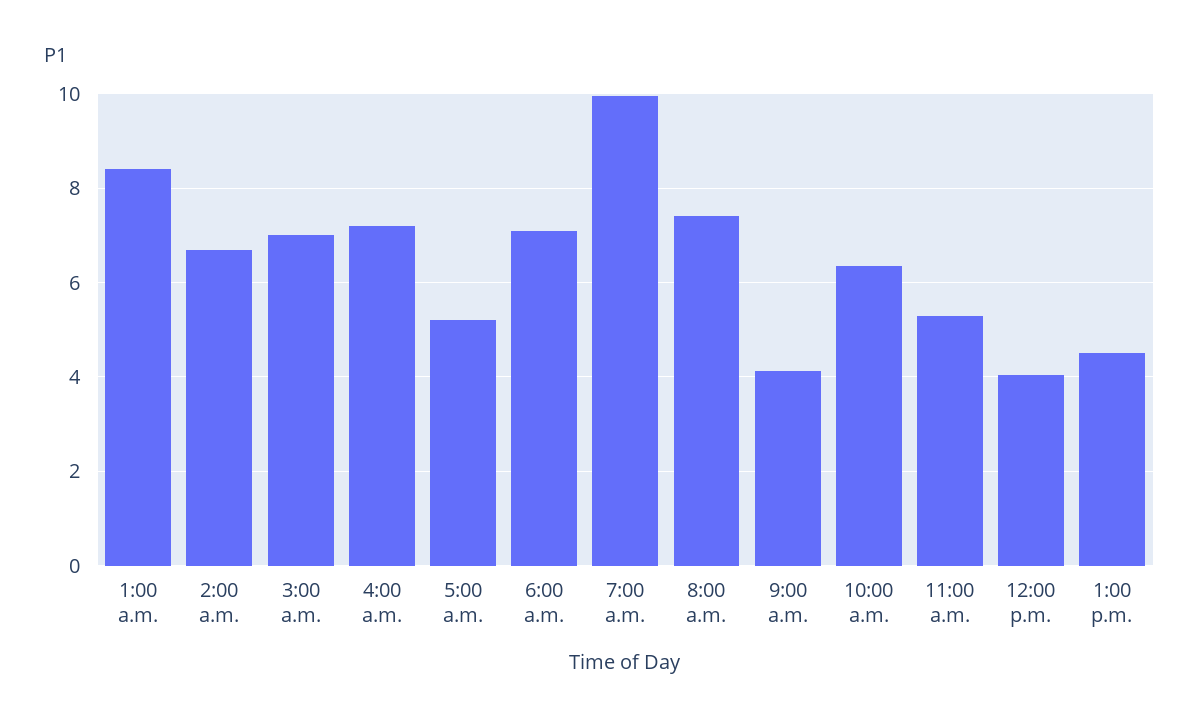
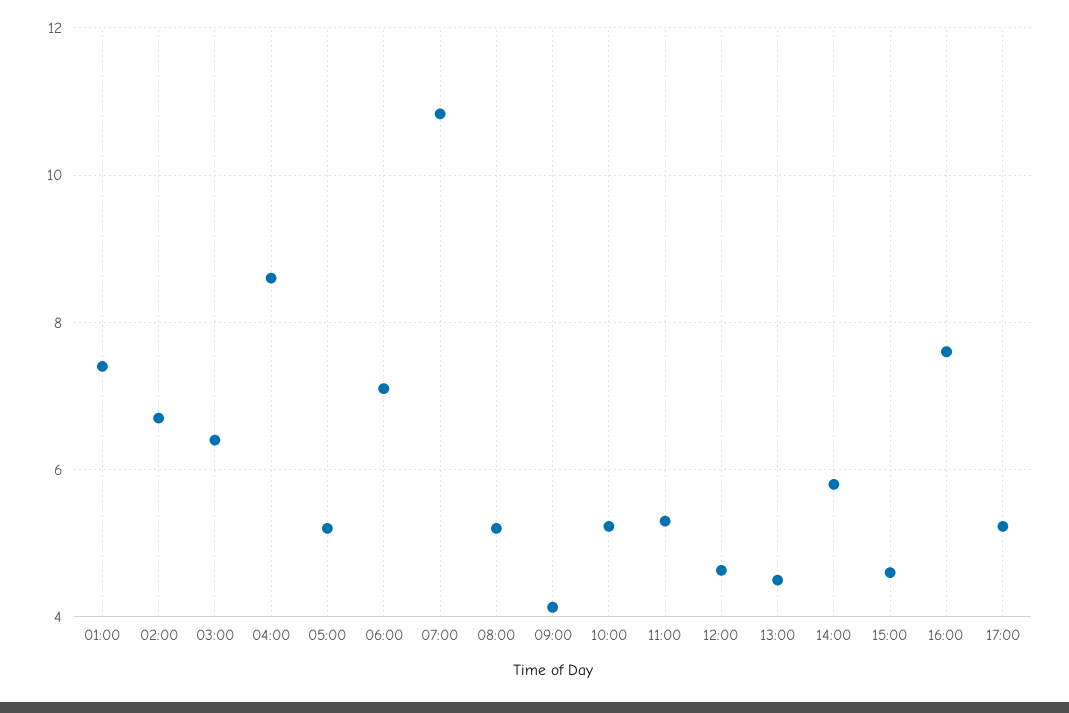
1:00 a.m.: 8.4 -> 7.4
3:00 a.m.: 7 -> 6.4
4:00 a.m.: 7.2 -> 8.6
7:00 a.m.: 10 -> 10.8
8:00 a.m.: 7.4 -> 5.2
10:00 a.m.: 6.4 -> 5.2
12:00 p.m.: 4 -> 4.6
14:00: none -> 5.8
15:00: none -> 4.6
16:00: none -> 7.6
17:00: none -> 5.2

